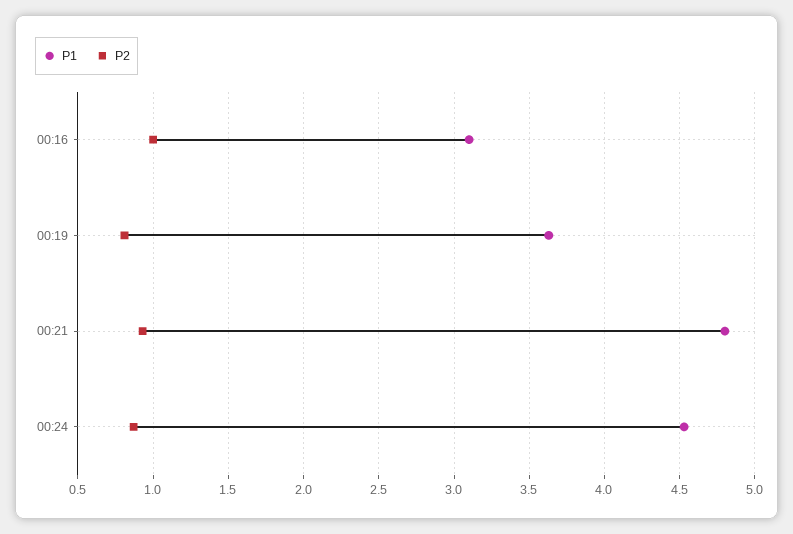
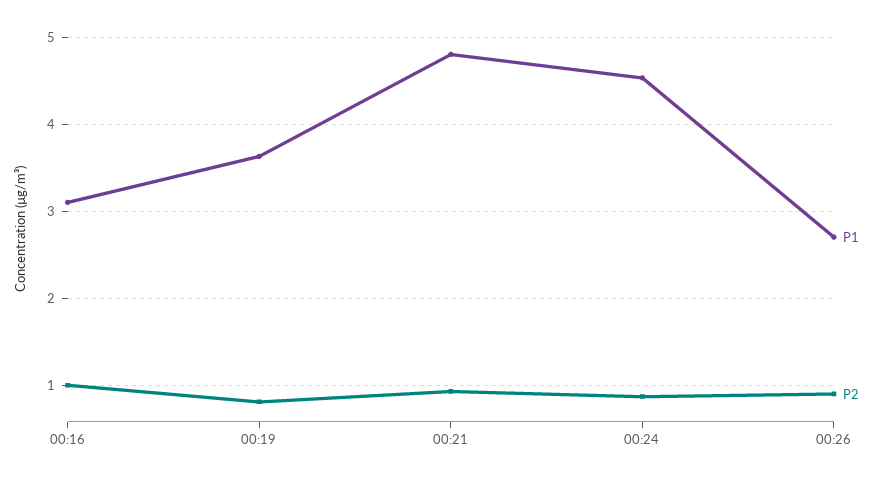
P1, 00:26: none -> 2.7
P2, 00:26: none -> 0.9

